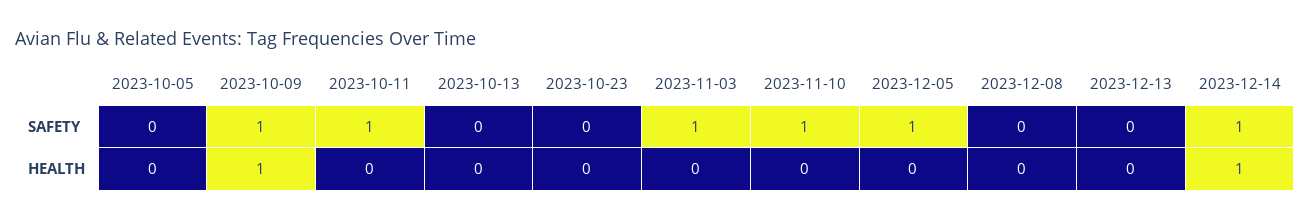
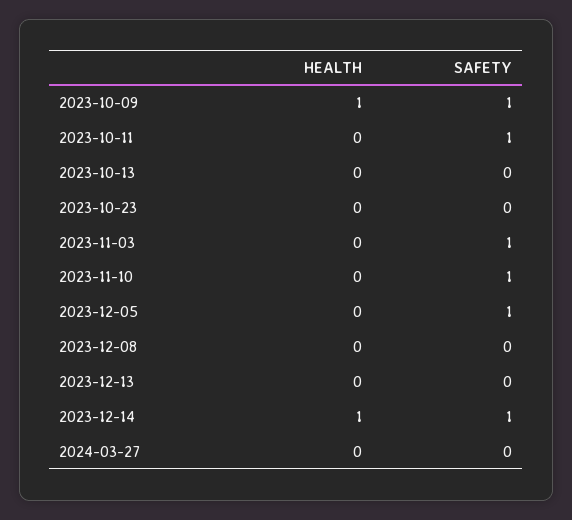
2023-10-05, SAFETY: 0 -> none
2023-10-05, HEALTH: 0 -> none
2024-03-27, HEALTH: none -> 0
2024-03-27, SAFETY: none -> 0

